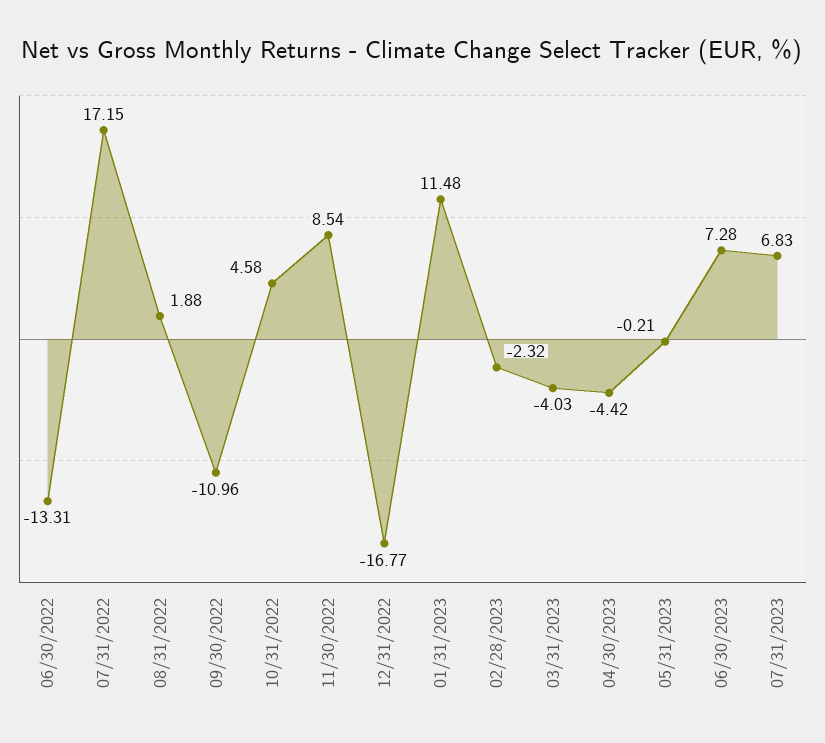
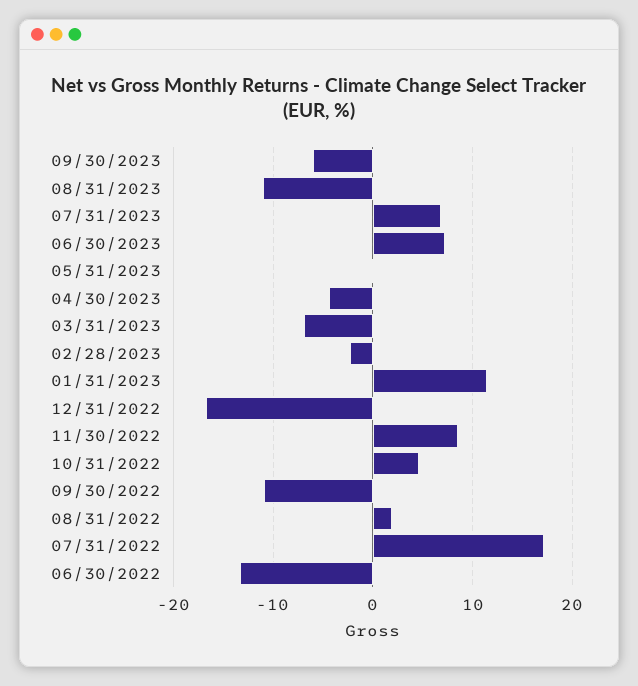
03/31/2023: -4.03 -> -7
09/30/2023: none -> -6
08/31/2023: none -> -11

